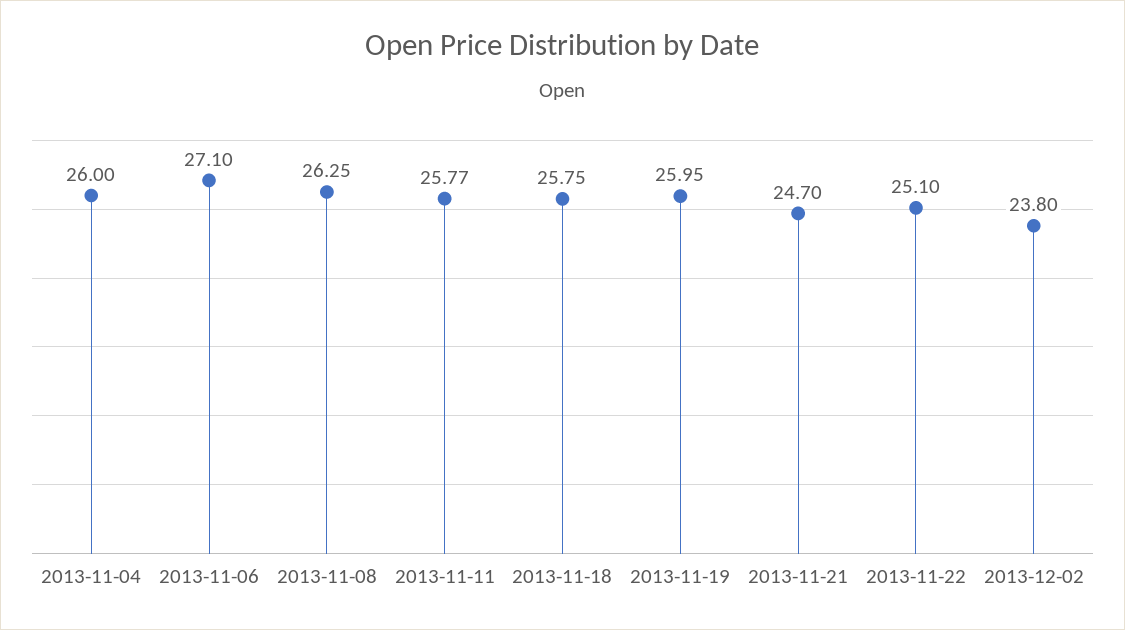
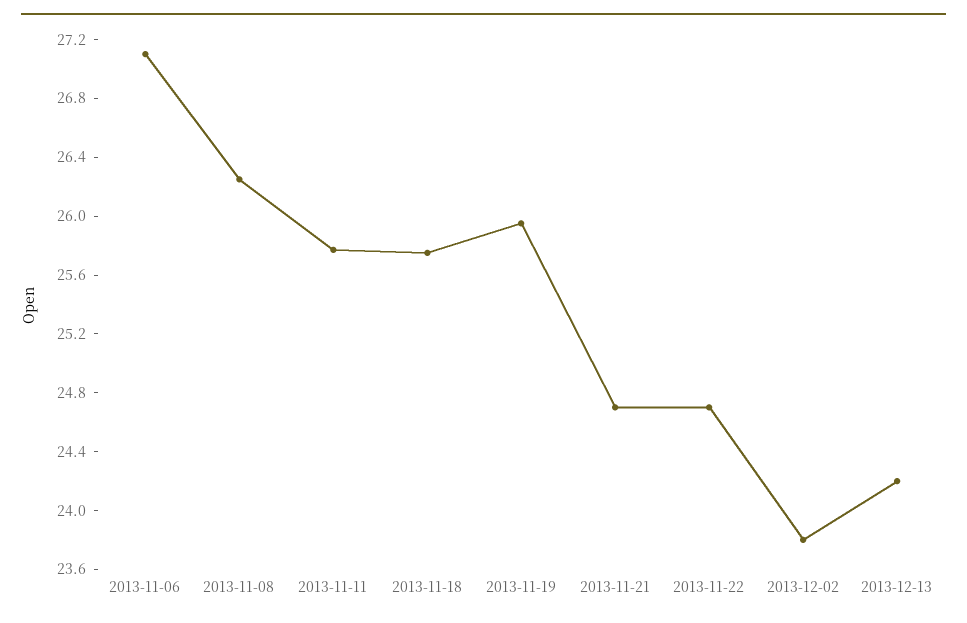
2013-11-04: 26 -> none
2013-11-22: 25.1 -> 24.7
2013-12-13: none -> 24.2

